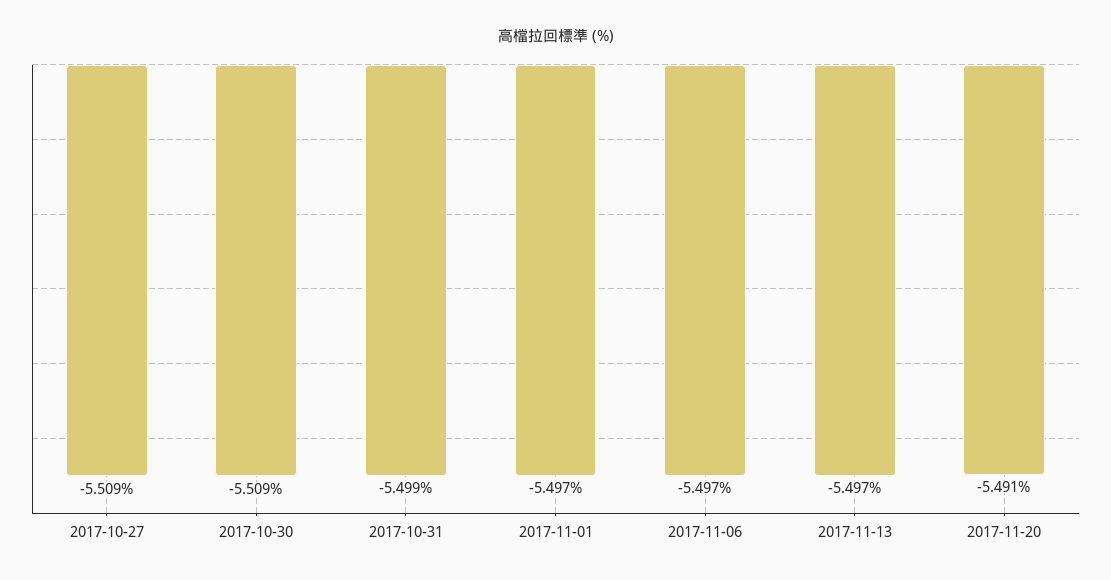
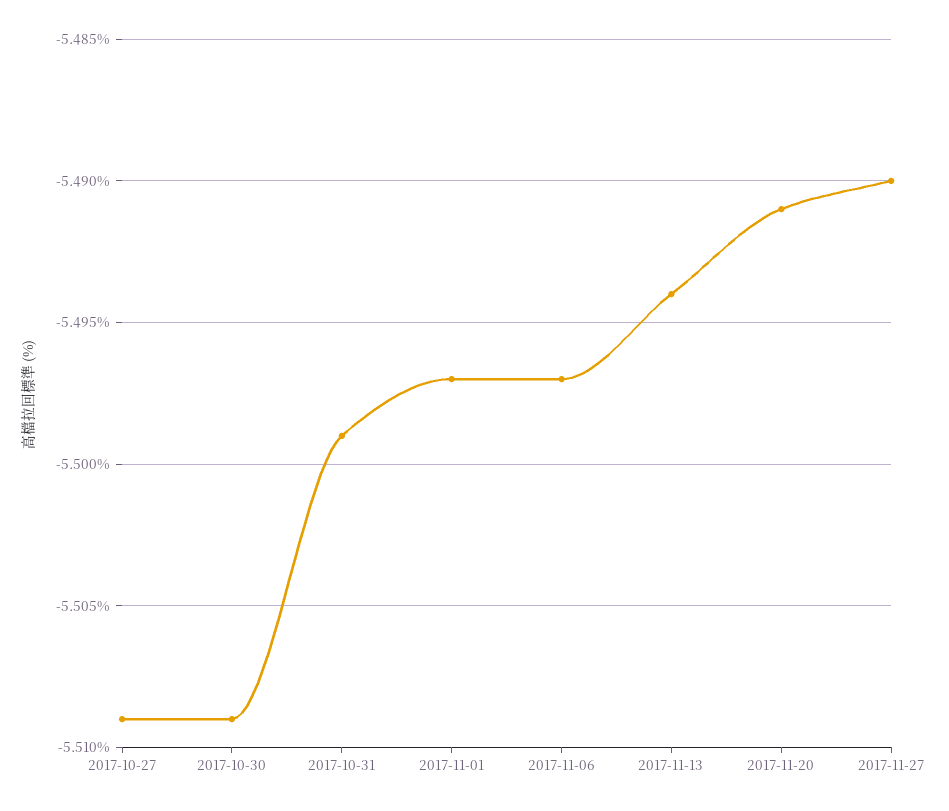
2017-11-13: -5.497 -> -5.494
2017-11-27: none -> -5.49

